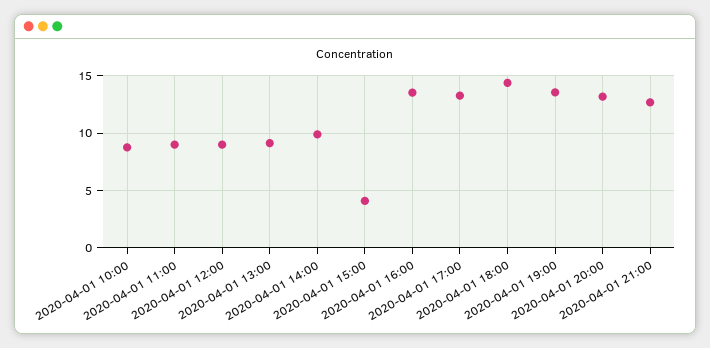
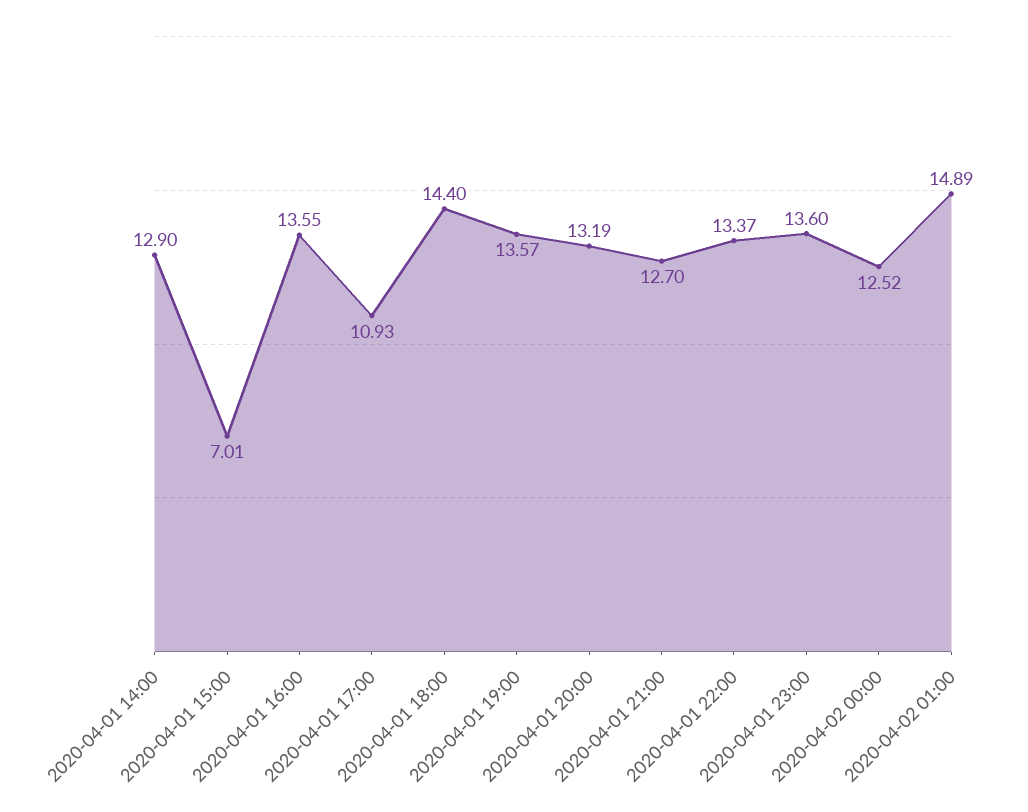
2020-04-01 10:00: 9 -> none
2020-04-01 11:00: 9 -> none
2020-04-01 12:00: 9 -> none
2020-04-01 13:00: 9 -> none
2020-04-01 14:00: 10 -> 12.9
2020-04-01 15:00: 4 -> 7.01
2020-04-01 17:00: 13 -> 10.93
2020-04-01 22:00: none -> 13.37
2020-04-01 23:00: none -> 13.6
2020-04-02 00:00: none -> 12.52
2020-04-02 01:00: none -> 14.89

